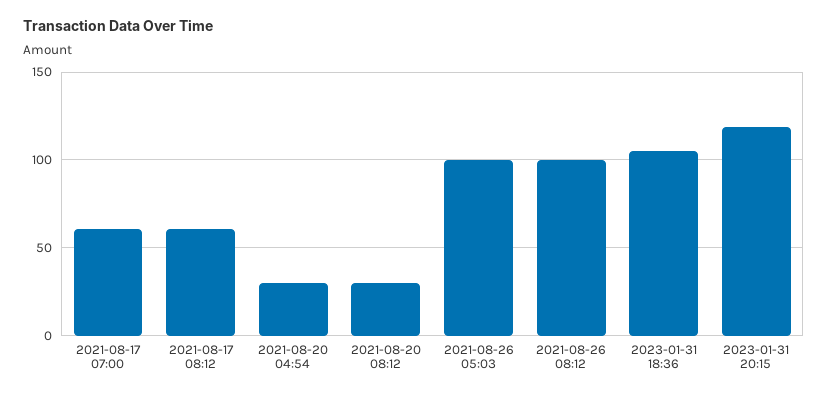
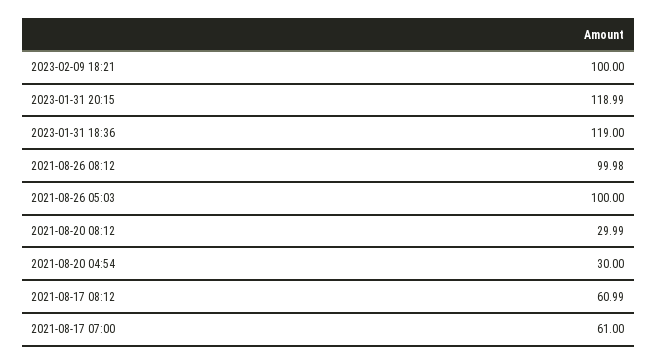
2023-01-31 18:36: 105 -> 119
2023-02-09 18:21: none -> 100

